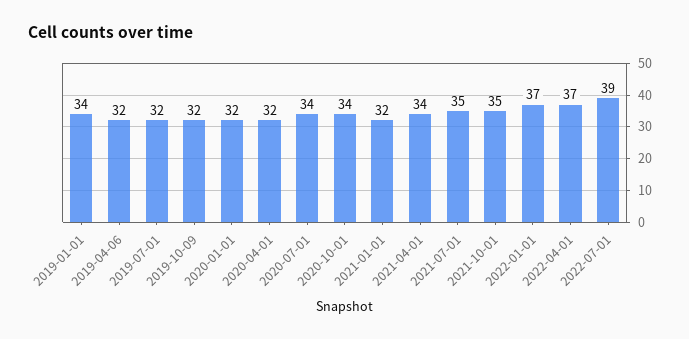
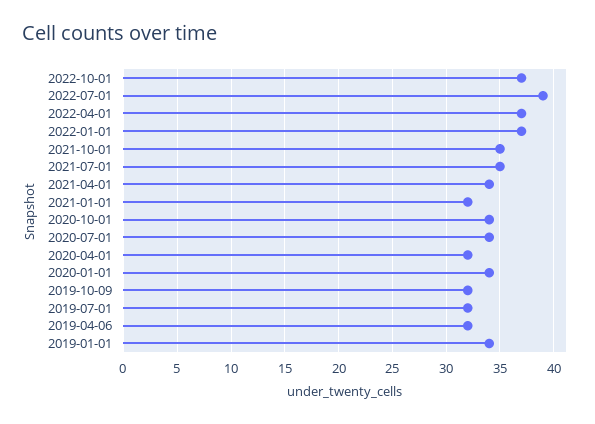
2020-01-01: 32 -> 34
2022-10-01: none -> 37

